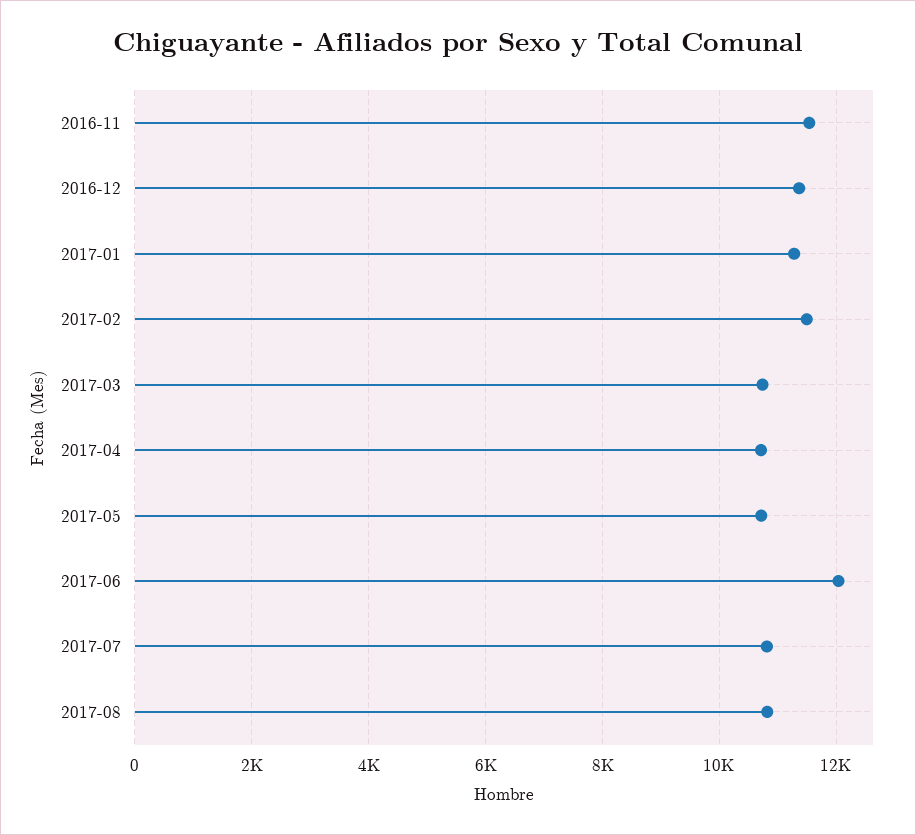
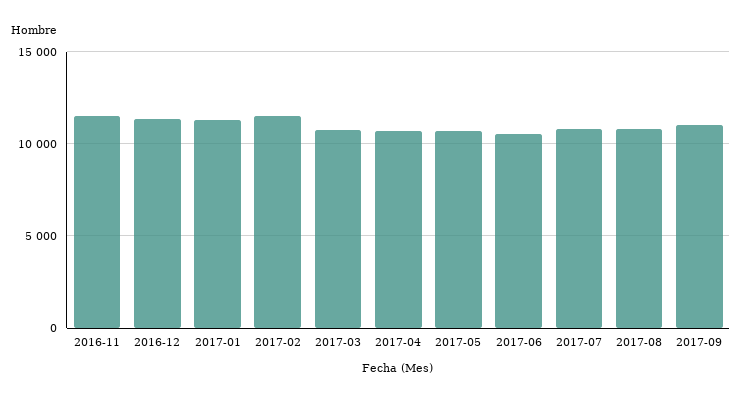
2017-06: 12000 -> 10500
2017-09: none -> 11000

